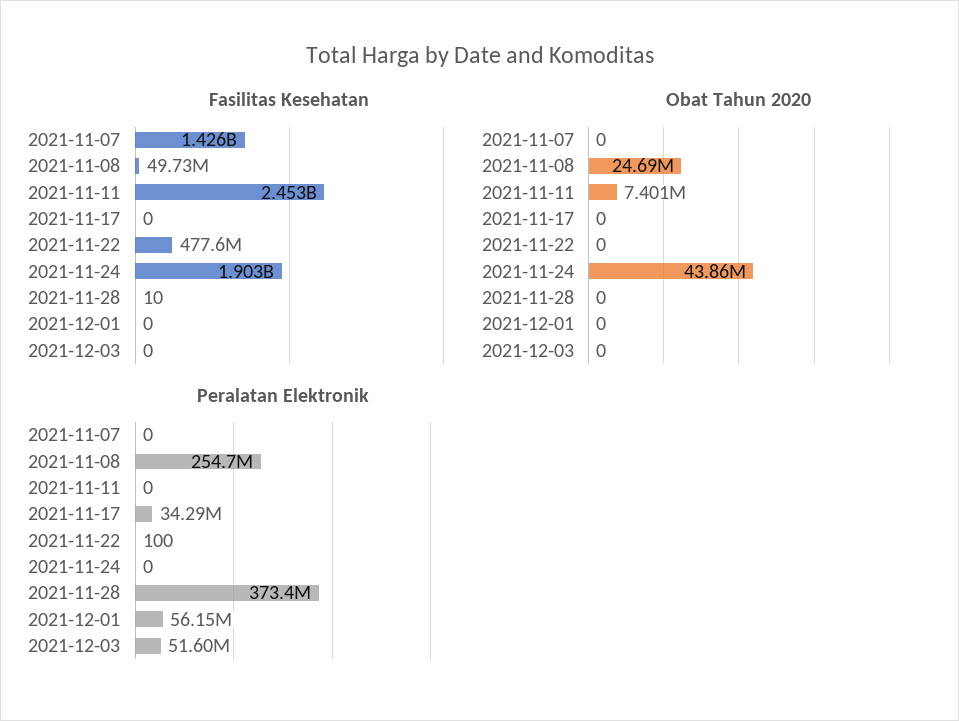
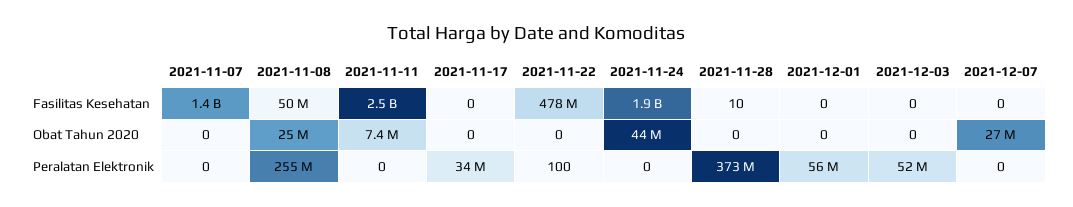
Fasilitas Kesehatan, 2021-12-07: none -> 0
Obat Tahun 2020, 2021-12-07: none -> 27000000
Peralatan Elektronik, 2021-12-07: none -> 0

